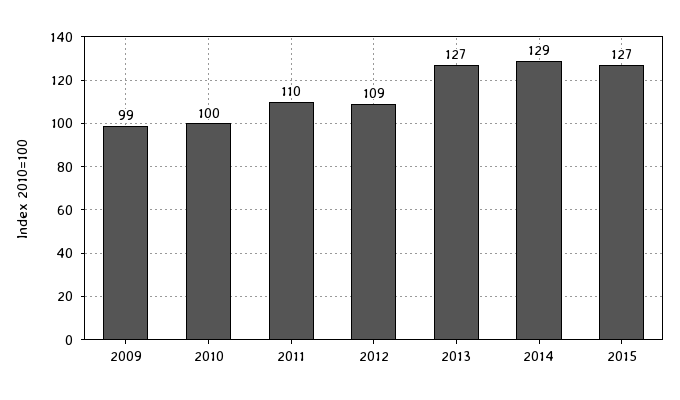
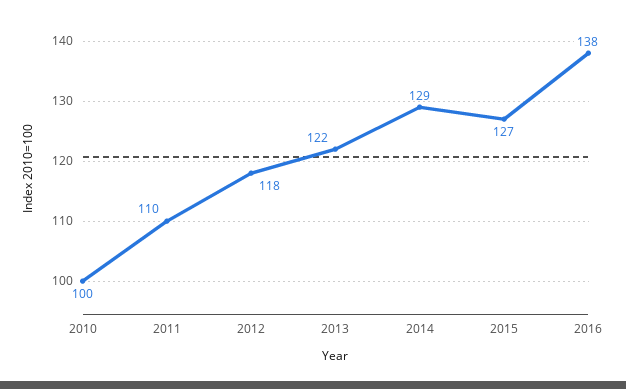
2009: 99 -> none
2012: 109 -> 118
2013: 127 -> 122
2016: none -> 138

